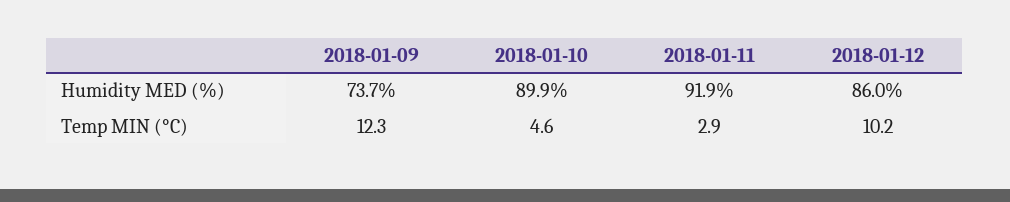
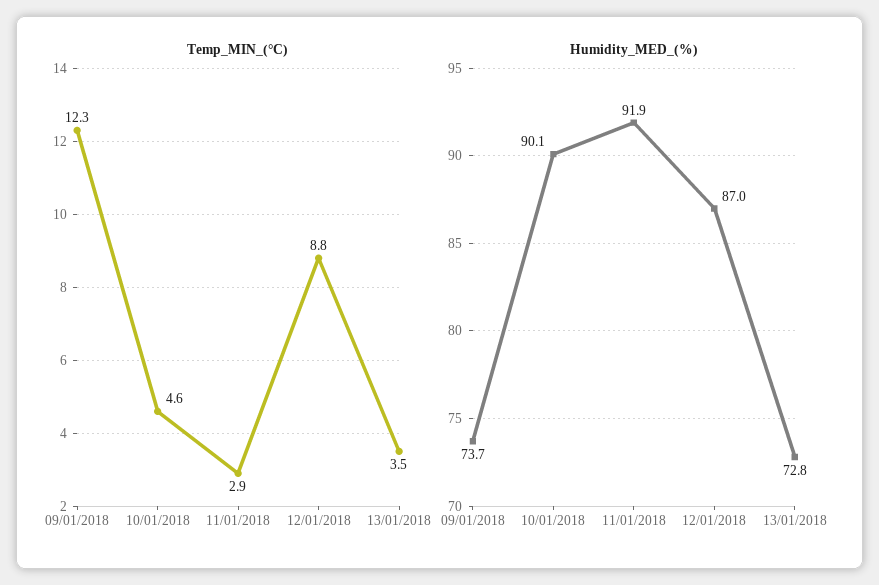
Humidity MED (%), 2018-01-10: 89.9 -> 90.1
Humidity MED (%), 2018-01-12: 86 -> 87
Temp MIN (°C), 2018-01-12: 10.2 -> 8.8
Temp MIN (°C), 13/01/2018: none -> 3.5
Humidity MED (%), 13/01/2018: none -> 72.8

